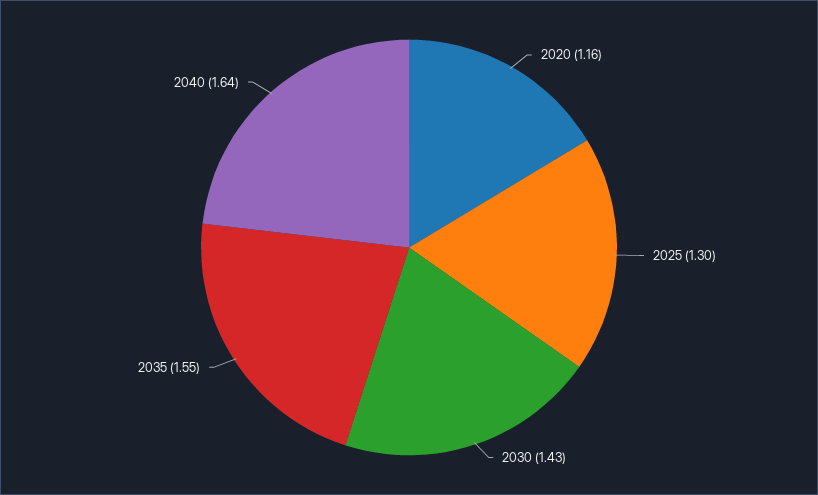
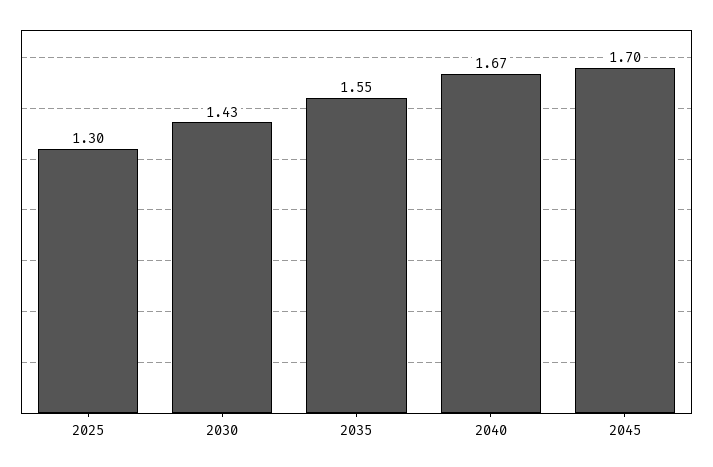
2020: 1.16 -> none
2040: 1.64 -> 1.67
2045: none -> 1.7

